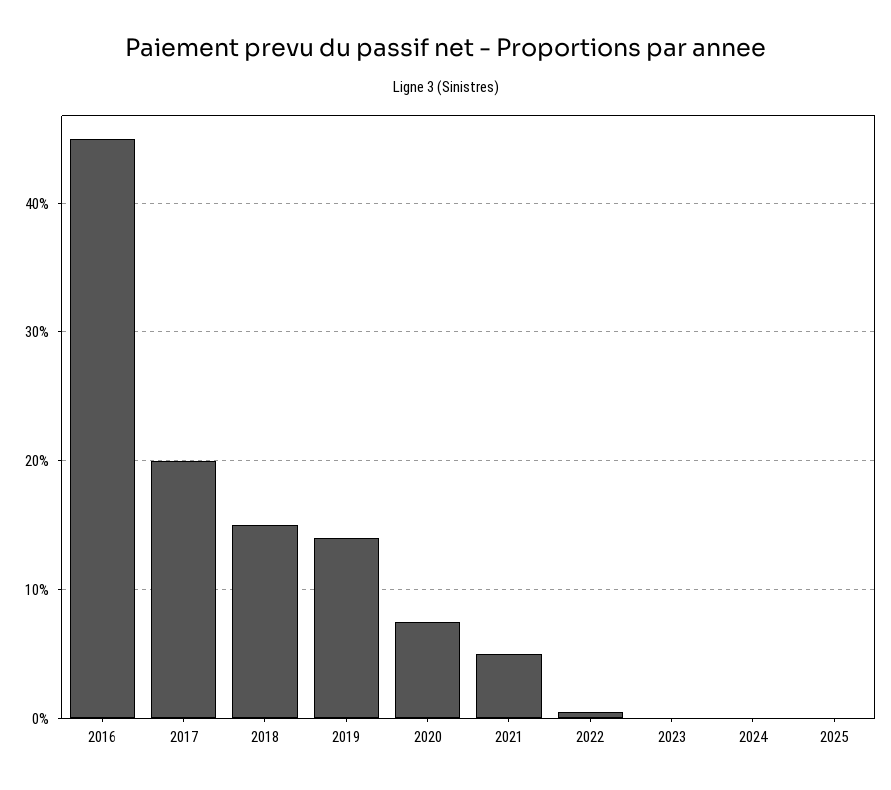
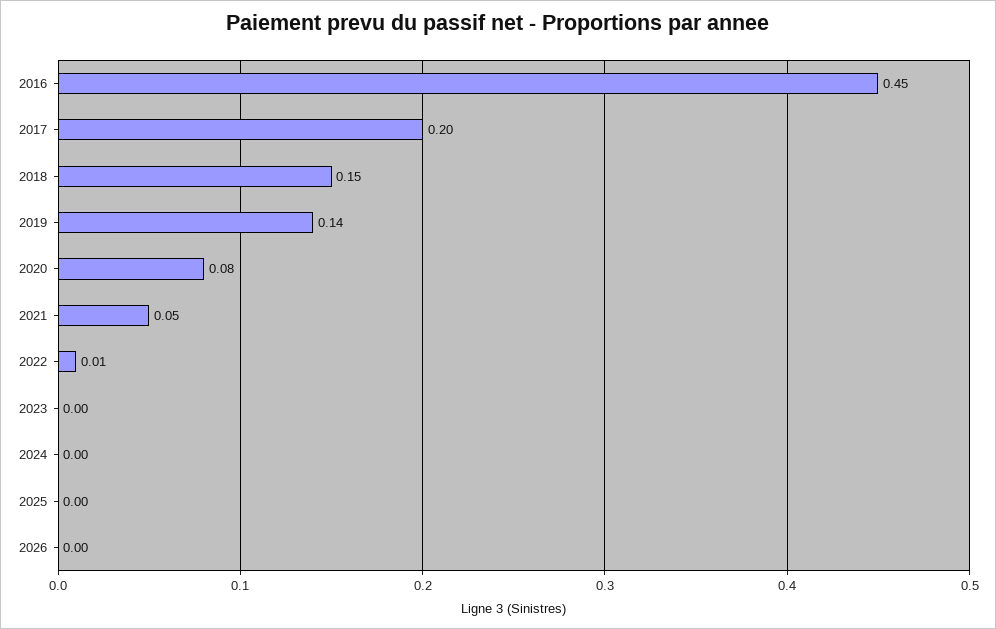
2026: none -> 0

